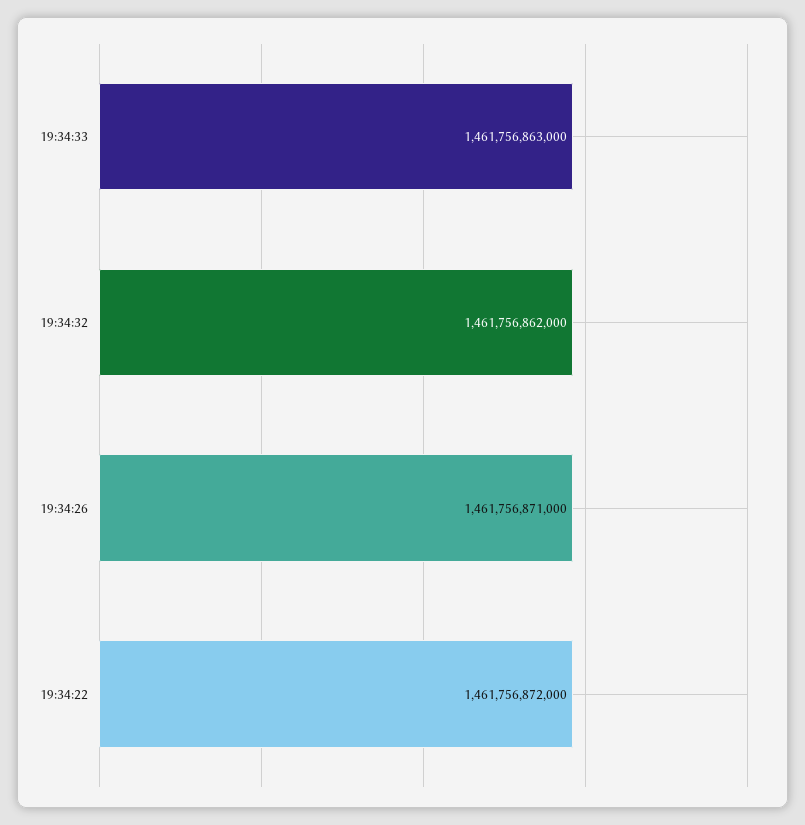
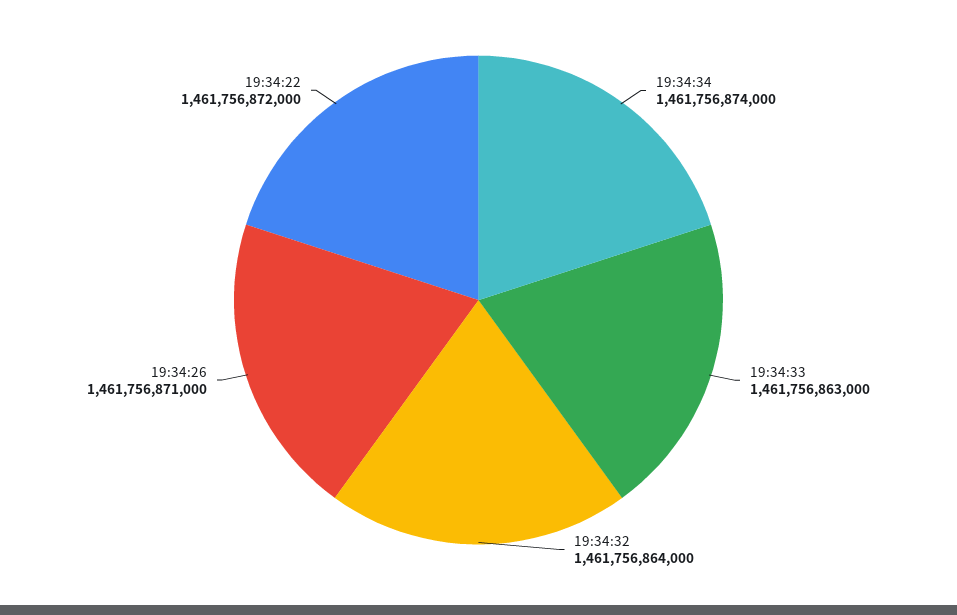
19:34:32: 1461756862000 -> 1461756864000
19:34:34: none -> 1461756874000

